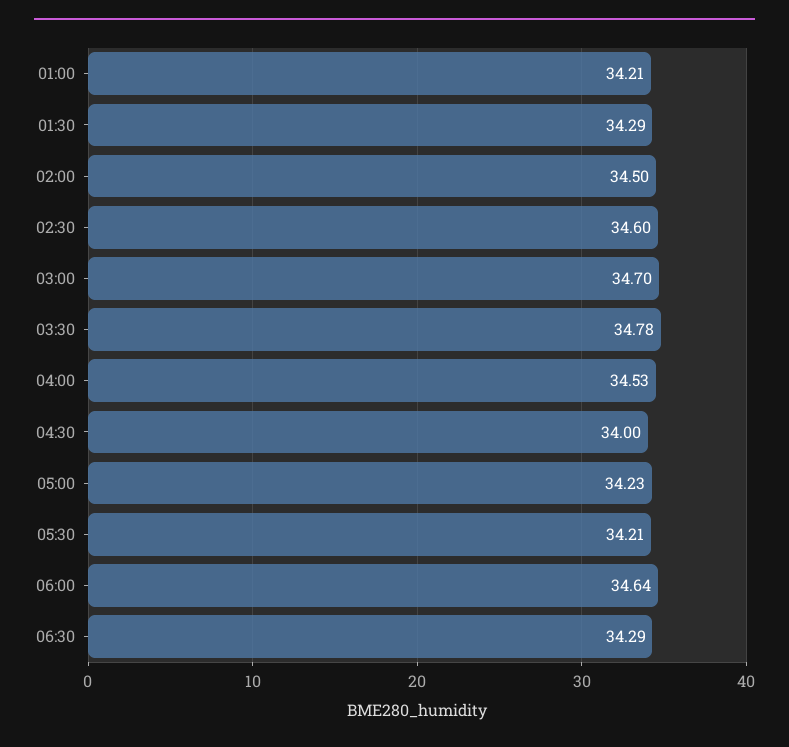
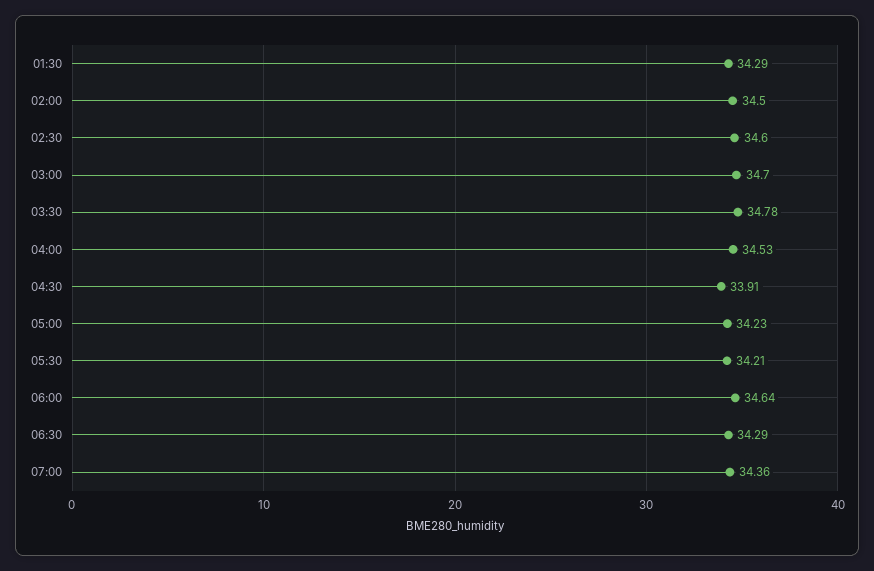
01:00: 34.21 -> none
04:30: 34 -> 33.91
07:00: none -> 34.36

